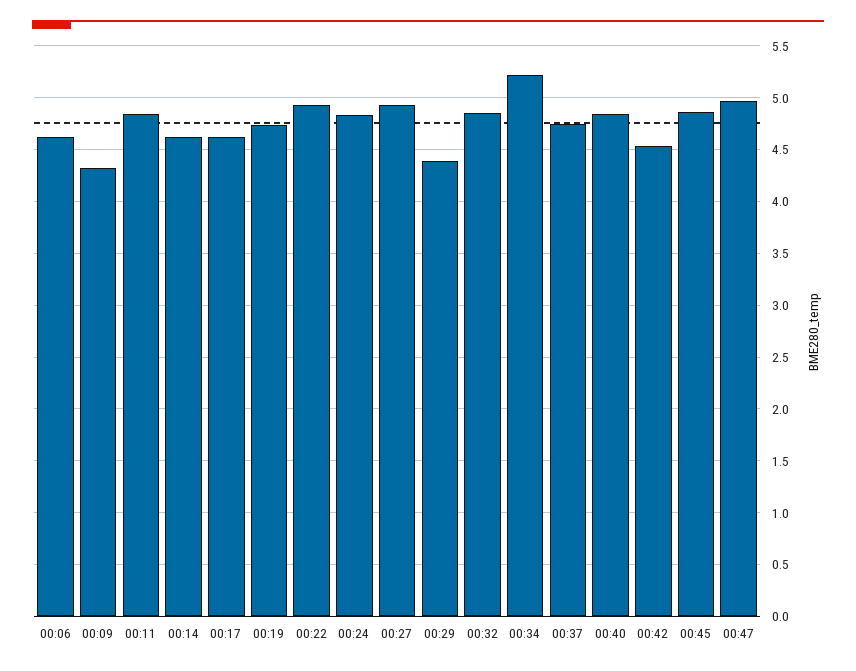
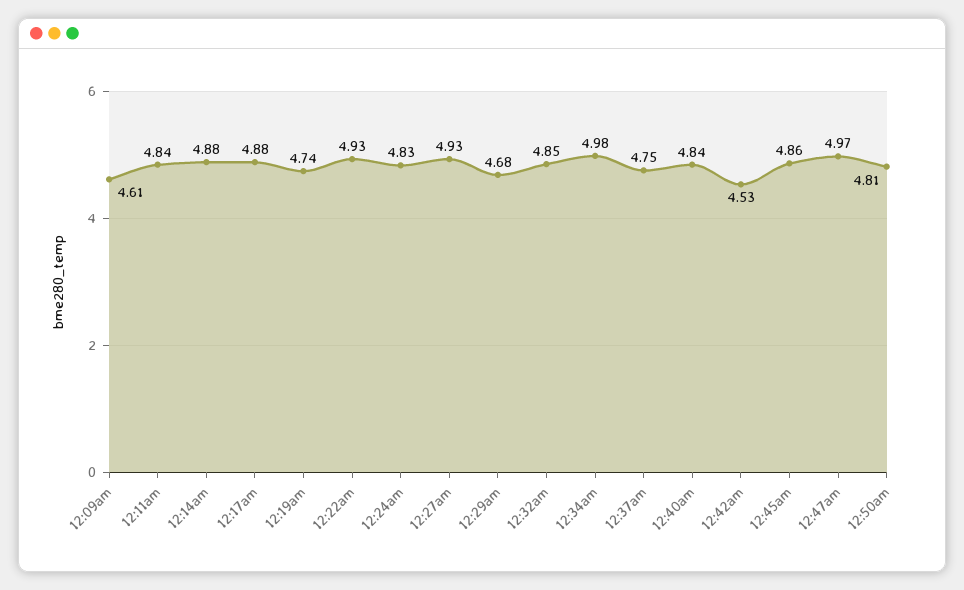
00:06: 4.6 -> none
00:09: 4.3 -> 4.61
00:14: 4.6 -> 4.88
00:17: 4.6 -> 4.88
00:29: 4.4 -> 4.68
00:34: 5.2 -> 4.98
12:50am: none -> 4.81

